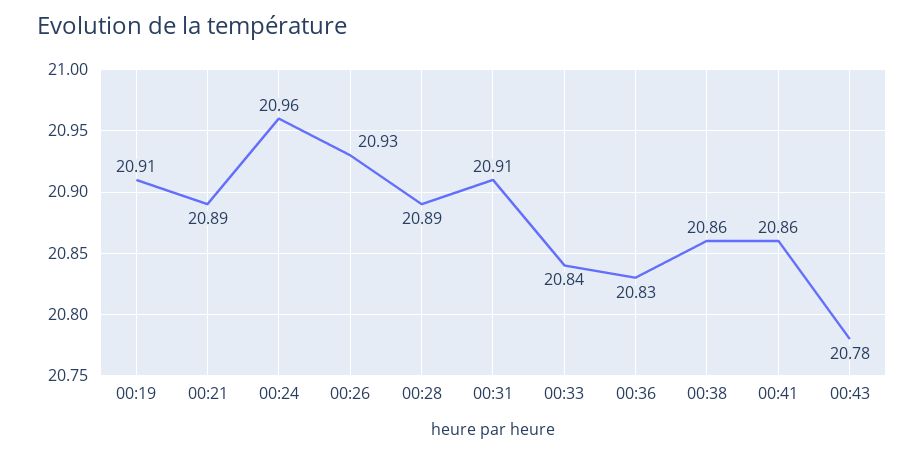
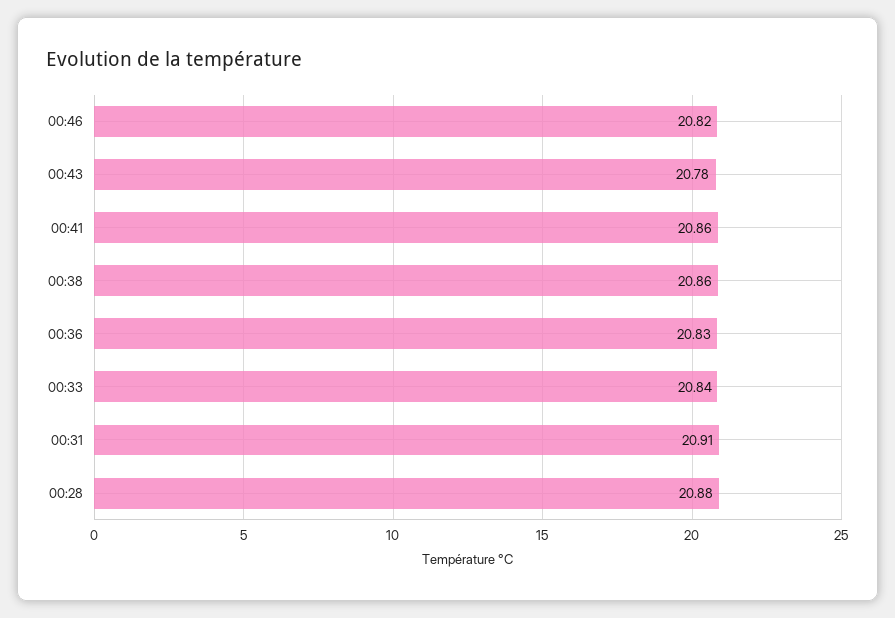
00:19: 20.91 -> none
00:21: 20.89 -> none
00:24: 20.96 -> none
00:26: 20.93 -> none
00:28: 20.89 -> 20.88
00:46: none -> 20.82

